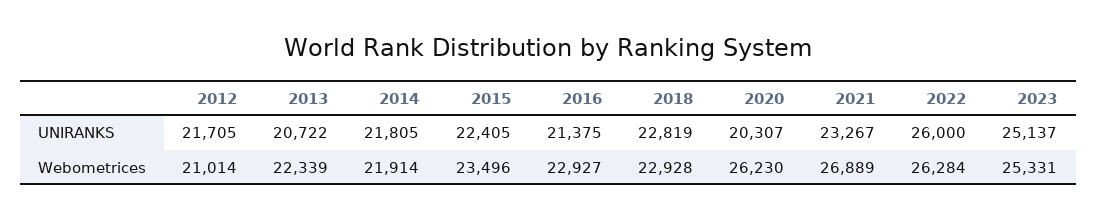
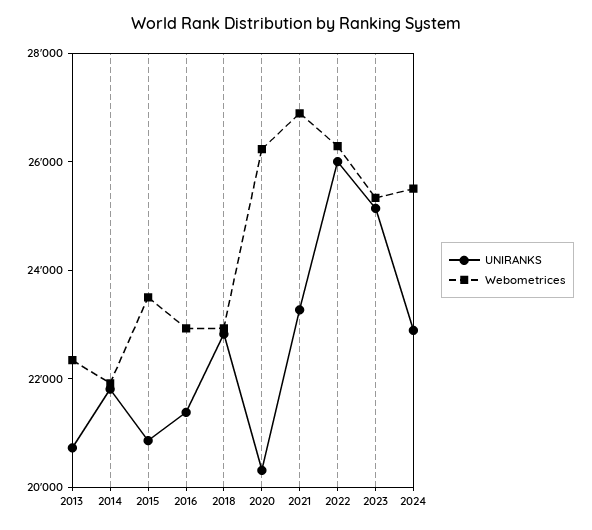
UNIRANKS, 2012: 21705 -> none
UNIRANKS, 2015: 22405 -> 21000
Webometrices, 2012: 21014 -> none
UNIRANKS, 2024: none -> 23000
Webometrices, 2024: none -> 25500

